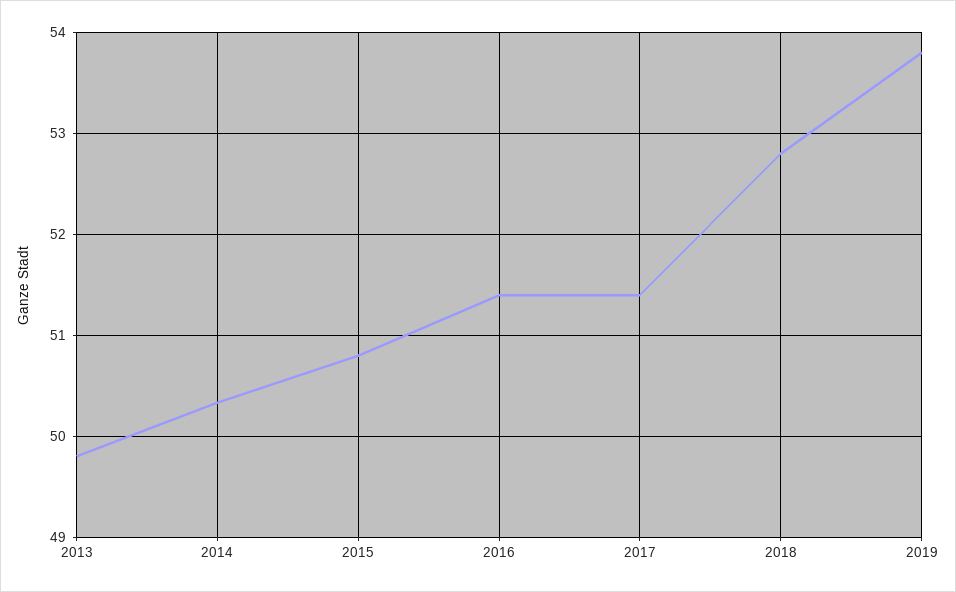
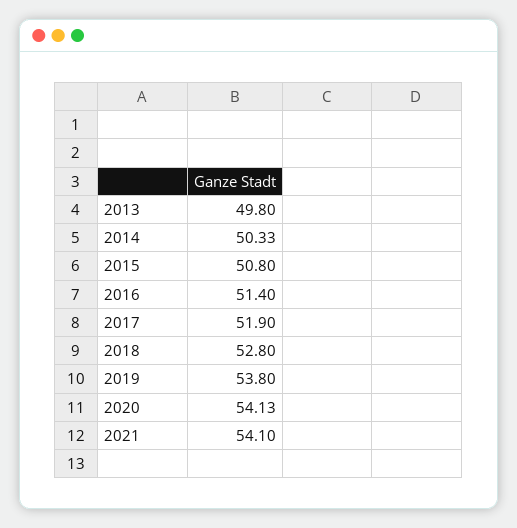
2017: 51.4 -> 51.9
2020: none -> 54.13
2021: none -> 54.1

